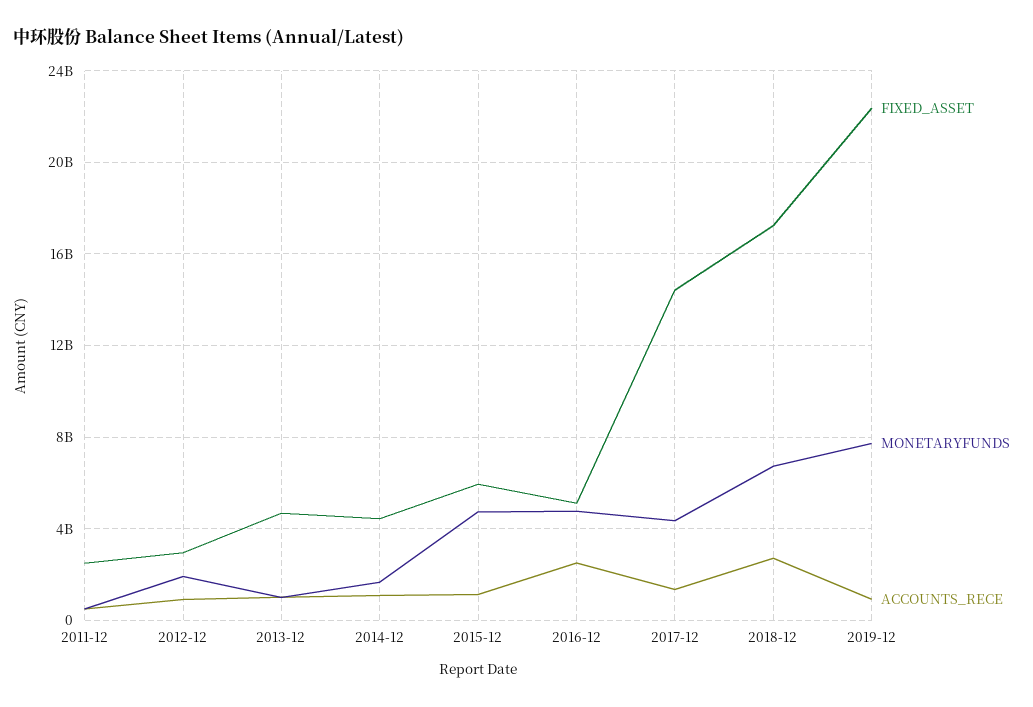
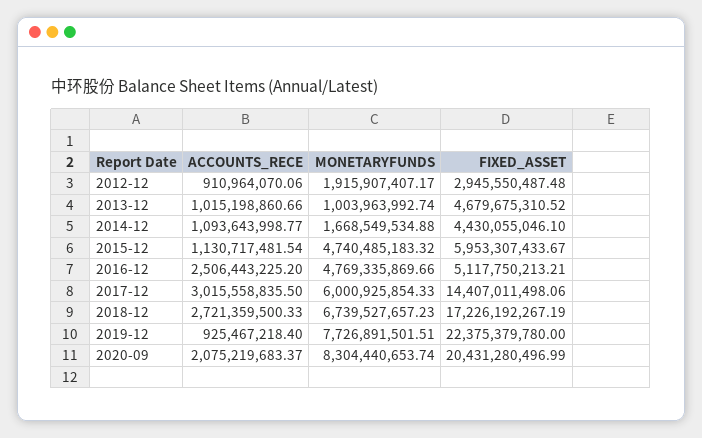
FIXED_ASSET, 2011-12: 2500000000 -> none
MONETARYFUNDS, 2011-12: 500000000 -> none
ACCOUNTS_RECE, 2011-12: 500000000 -> none
MONETARYFUNDS, 2017-12: 4500000000 -> 6000925854.33
ACCOUNTS_RECE, 2017-12: 1500000000 -> 3015558835.5
ACCOUNTS_RECE, 2020-09: none -> 2075219683.37
MONETARYFUNDS, 2020-09: none -> 8304440653.74
FIXED_ASSET, 2020-09: none -> 20431280496.99

